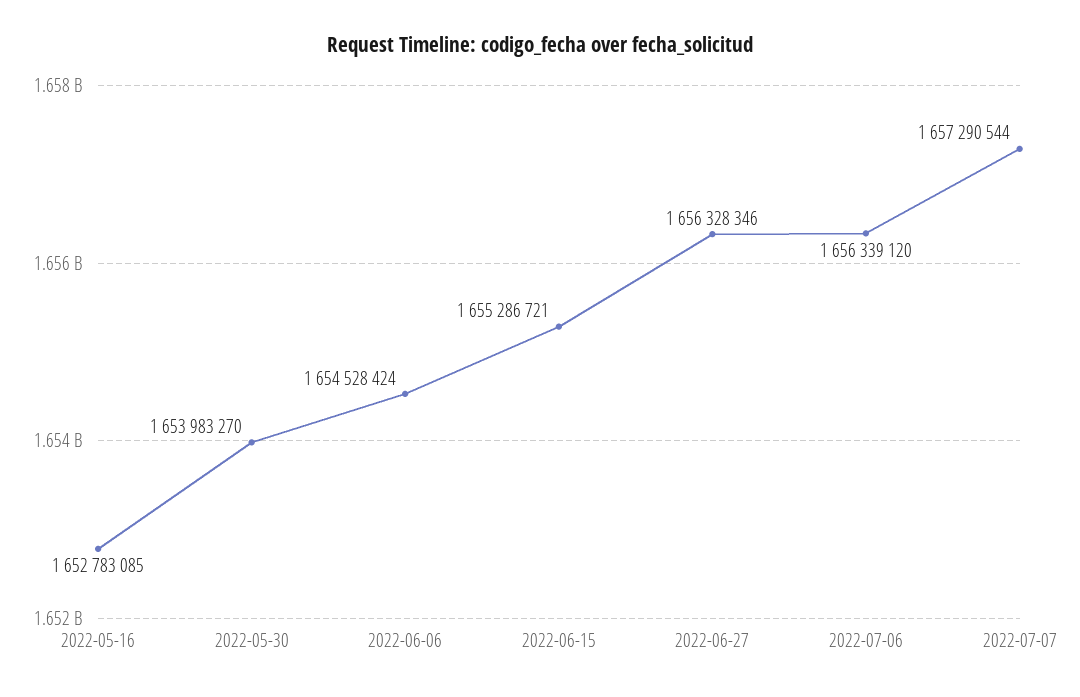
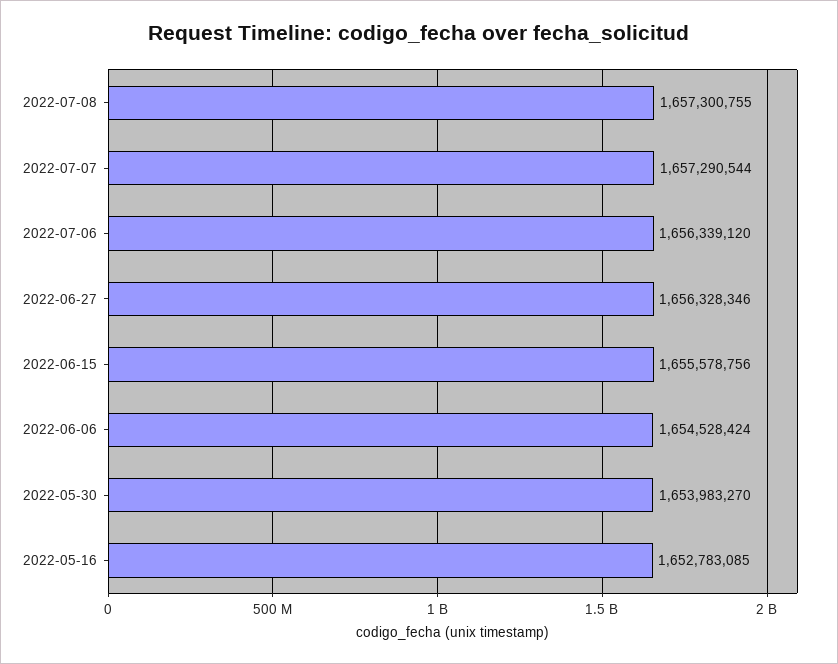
2022-06-15: 1655286721 -> 1655578756
2022-07-08: none -> 1657300755

